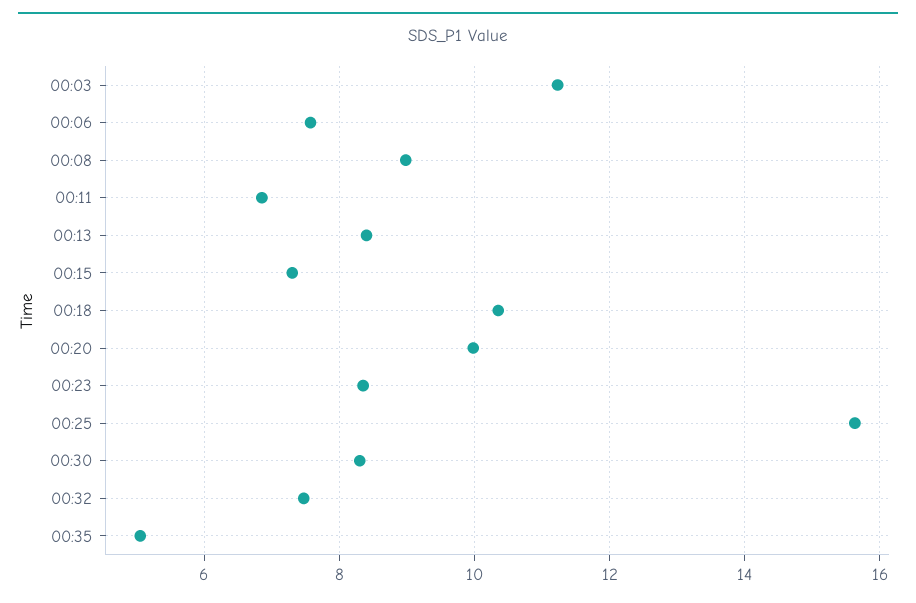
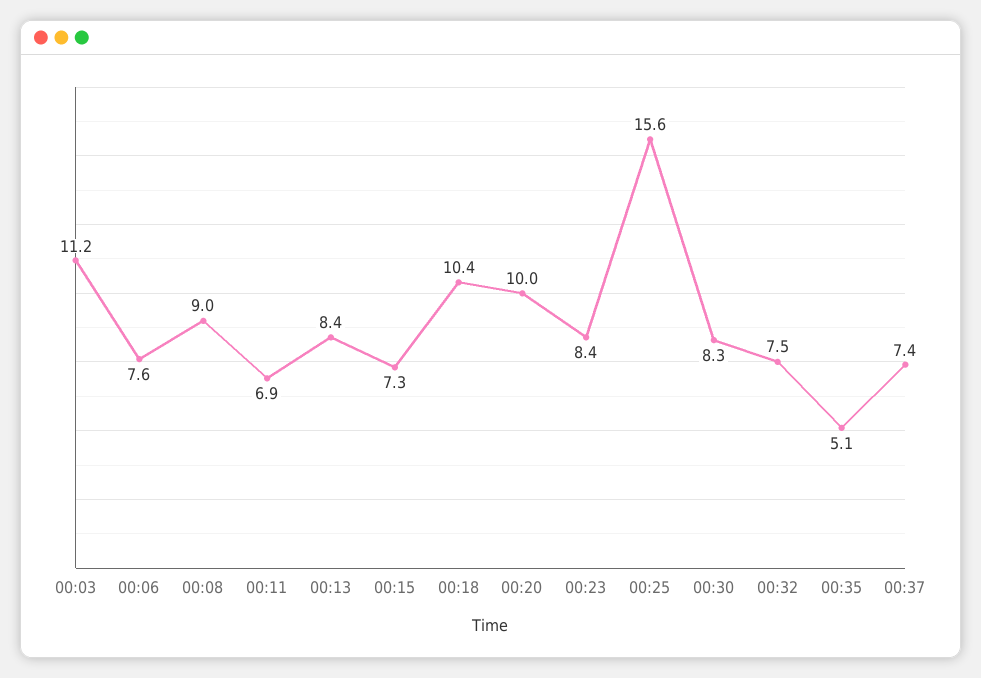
00:37: none -> 7.4

